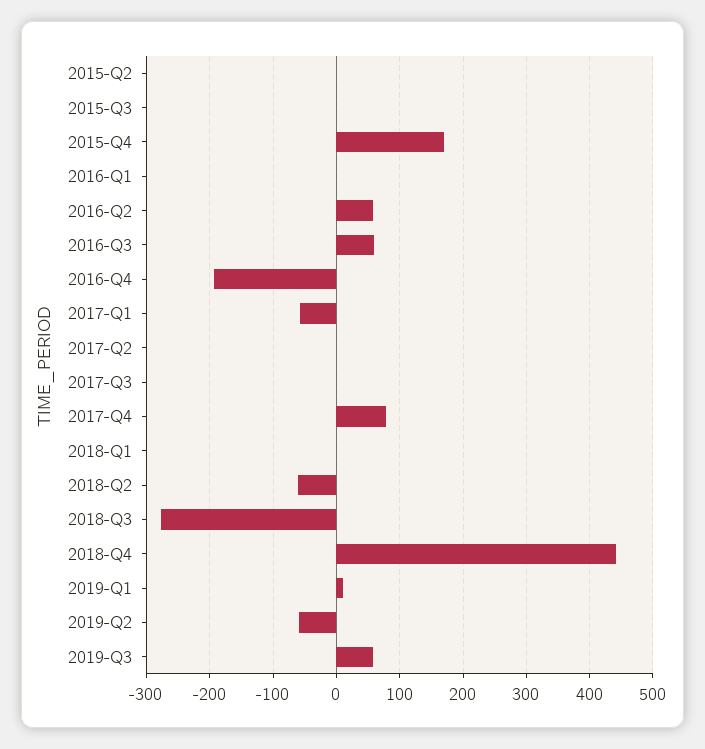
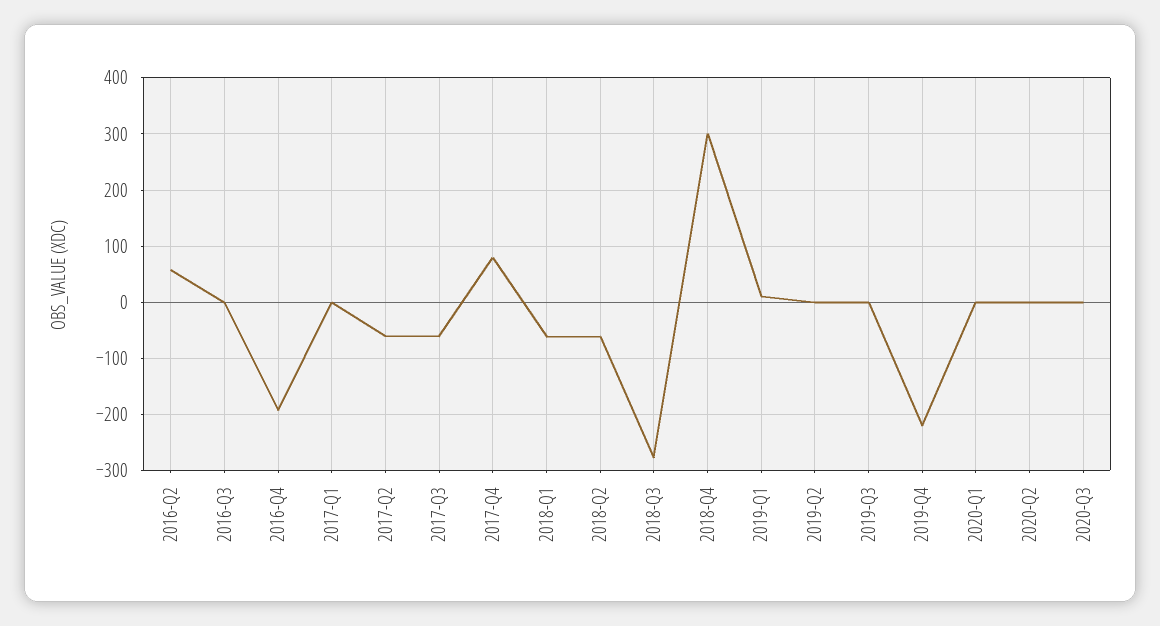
2015-Q2: 0 -> none
2015-Q3: 0 -> none
2015-Q4: 170 -> none
2016-Q1: 0 -> none
2016-Q3: 60 -> 0
2017-Q1: -60 -> 0
2017-Q2: 0 -> -60
2017-Q3: 0 -> -60
2018-Q1: 0 -> -60
2018-Q4: 440 -> 300
2019-Q2: -60 -> 0
2019-Q3: 60 -> 0
2019-Q4: none -> -220
2020-Q1: none -> 0
2020-Q2: none -> 0
2020-Q3: none -> 0

